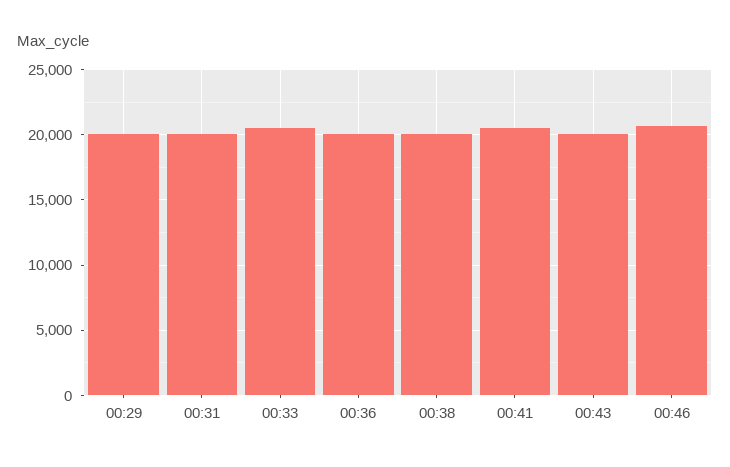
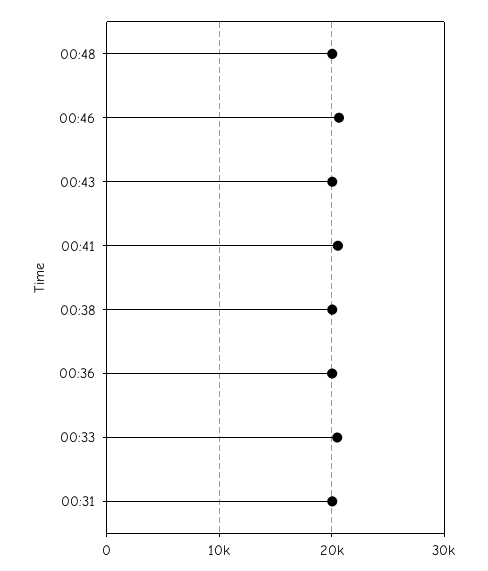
00:29: 20000 -> none
00:48: none -> 20000

